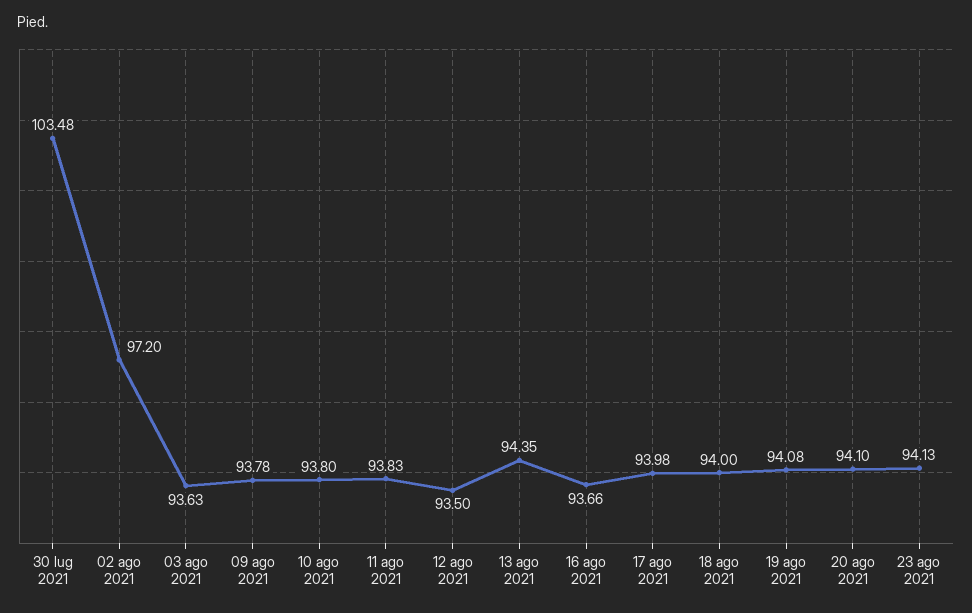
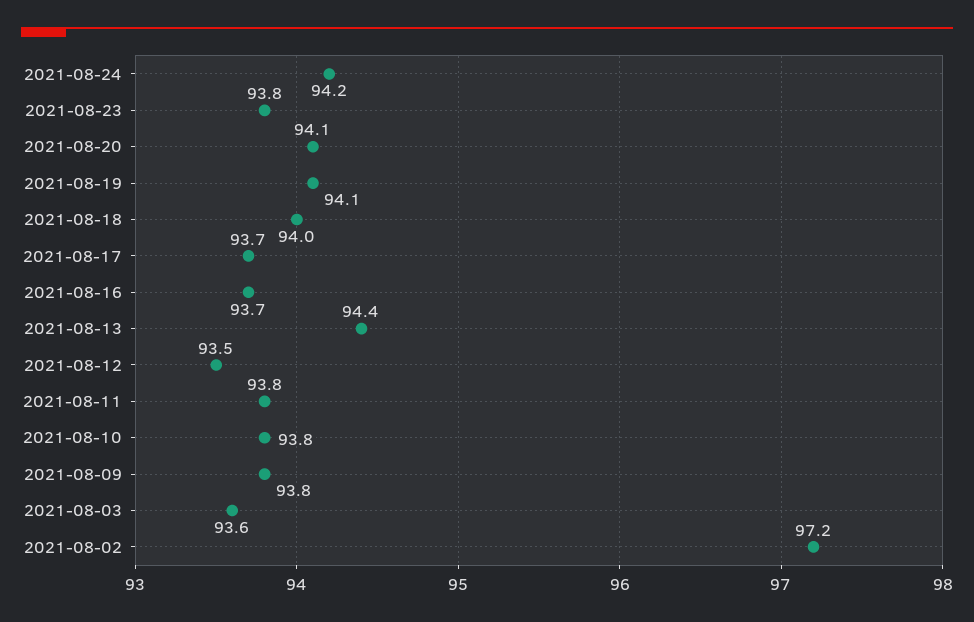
30 lug 2021: 103.48 -> none
17 ago 2021: 93.98 -> 93.7
23 ago 2021: 94.13 -> 93.8
2021-08-24: none -> 94.2

